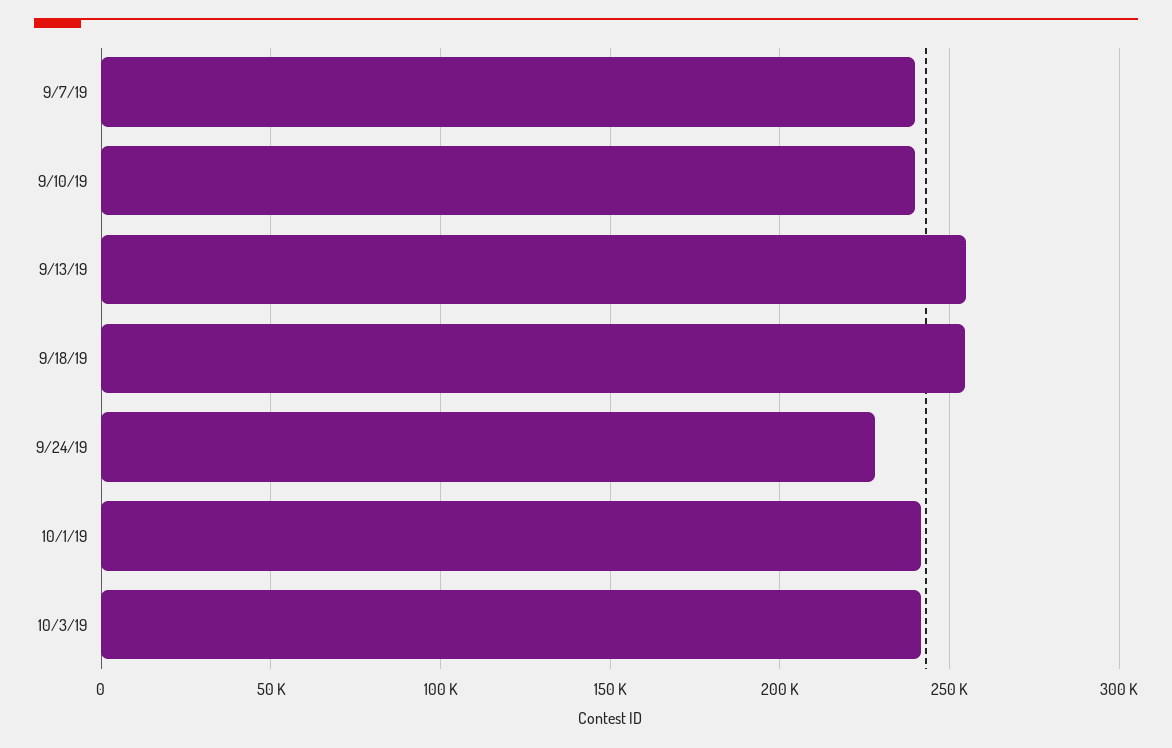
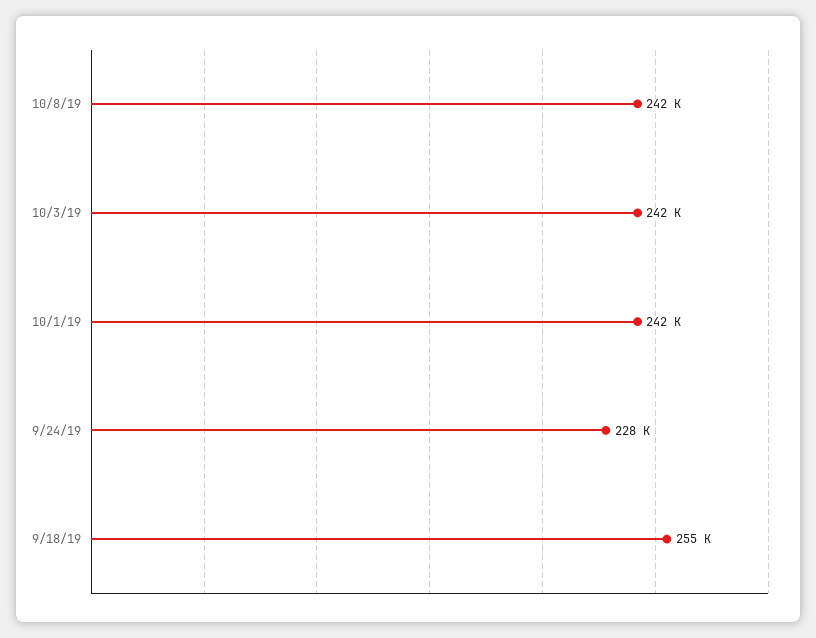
9/7/19: 240000 -> none
9/10/19: 240000 -> none
9/13/19: 255000 -> none
10/8/19: none -> 242000

